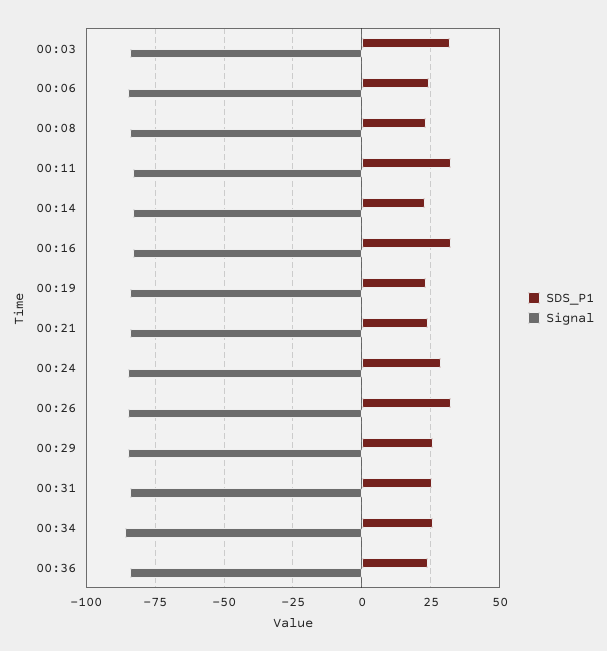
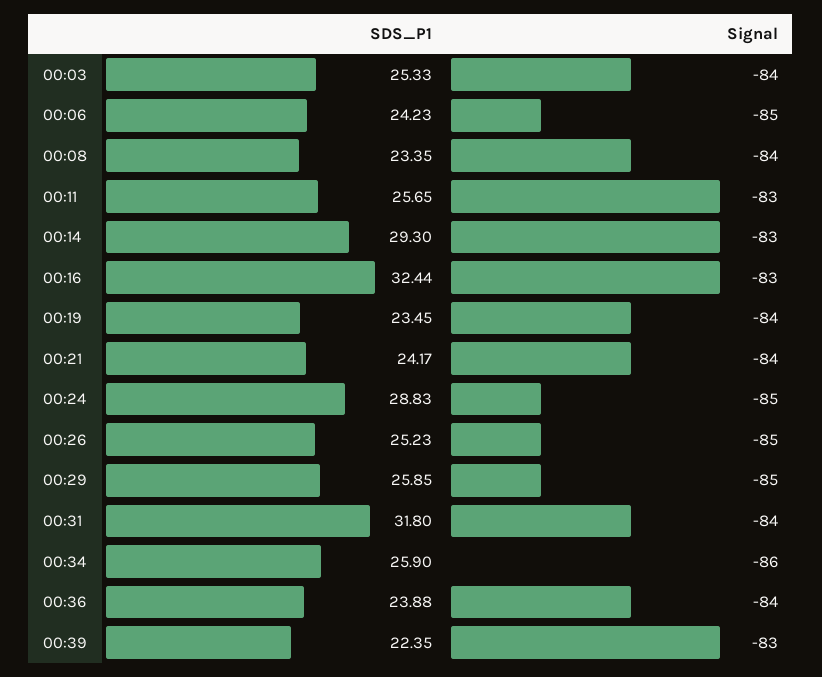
SDS_P1, 00:03: 32.5 -> 25.33
SDS_P1, 00:11: 32.5 -> 25.65
SDS_P1, 00:14: 22.5 -> 29.3
SDS_P1, 00:26: 32.5 -> 25.23
SDS_P1, 00:31: 25 -> 31.8
SDS_P1, 00:39: none -> 22.35
Signal, 00:39: none -> -83

